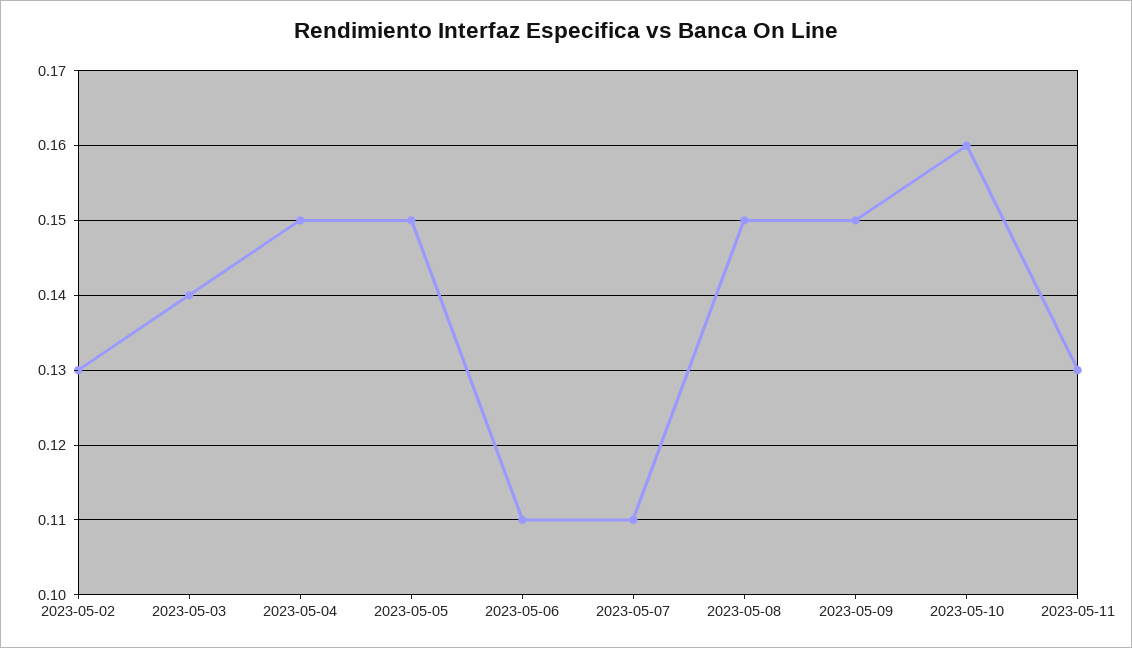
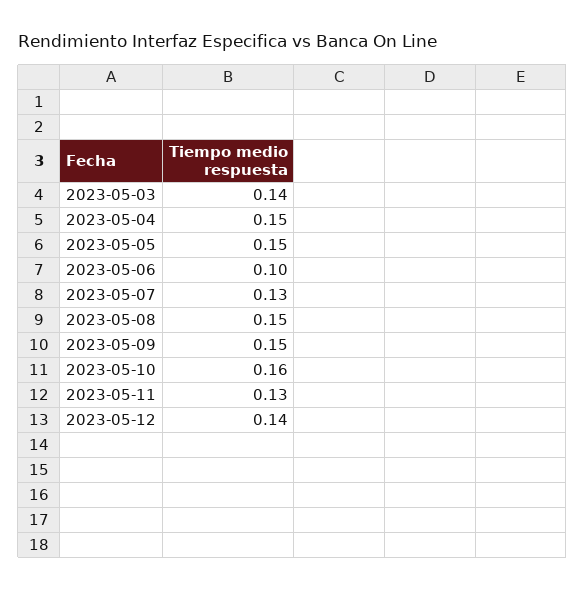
2023-05-02: 0.13 -> none
2023-05-06: 0.11 -> 0.1
2023-05-07: 0.11 -> 0.13
2023-05-12: none -> 0.14

